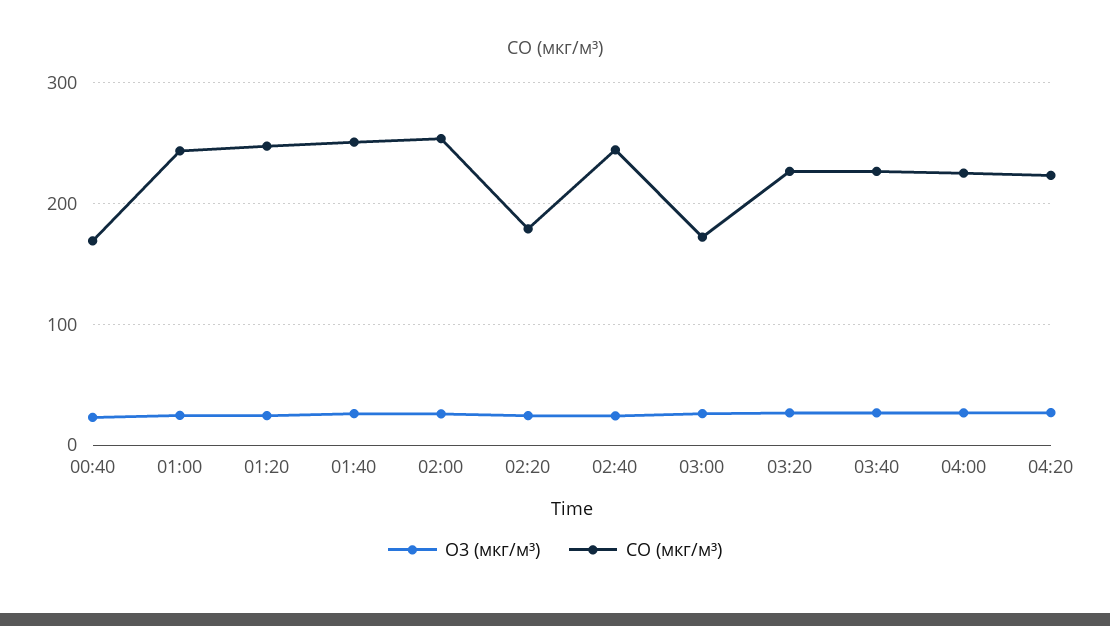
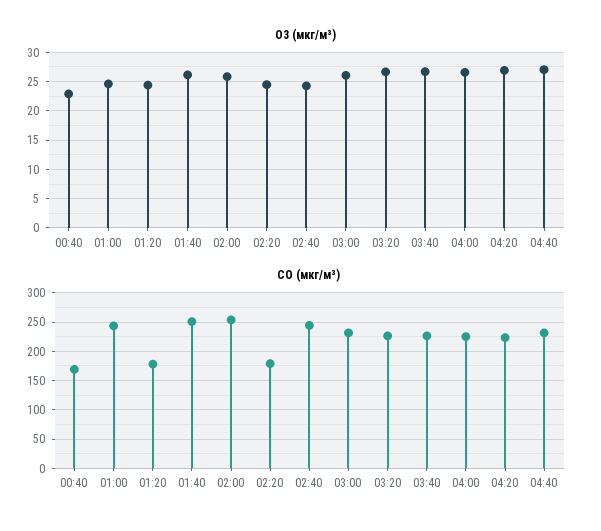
CO (мкг/м³), 01:20: 250 -> 175
CO (мкг/м³), 03:00: 170 -> 225
O3 (мкг/м³), 04:40: none -> 27.5
CO (мкг/м³), 04:40: none -> 225

